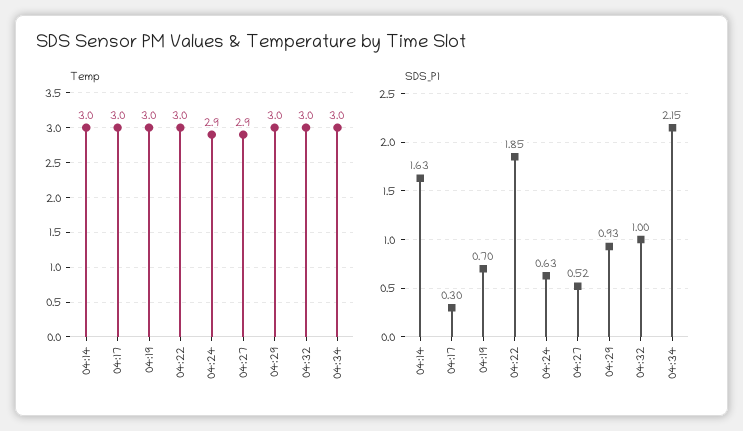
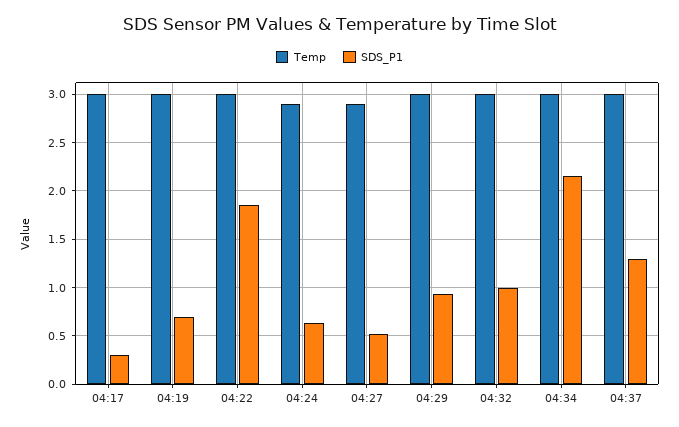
Temp, 04:14: 3 -> none
SDS_P1, 04:14: 1.63 -> none
Temp, 04:37: none -> 3
SDS_P1, 04:37: none -> 1.3

